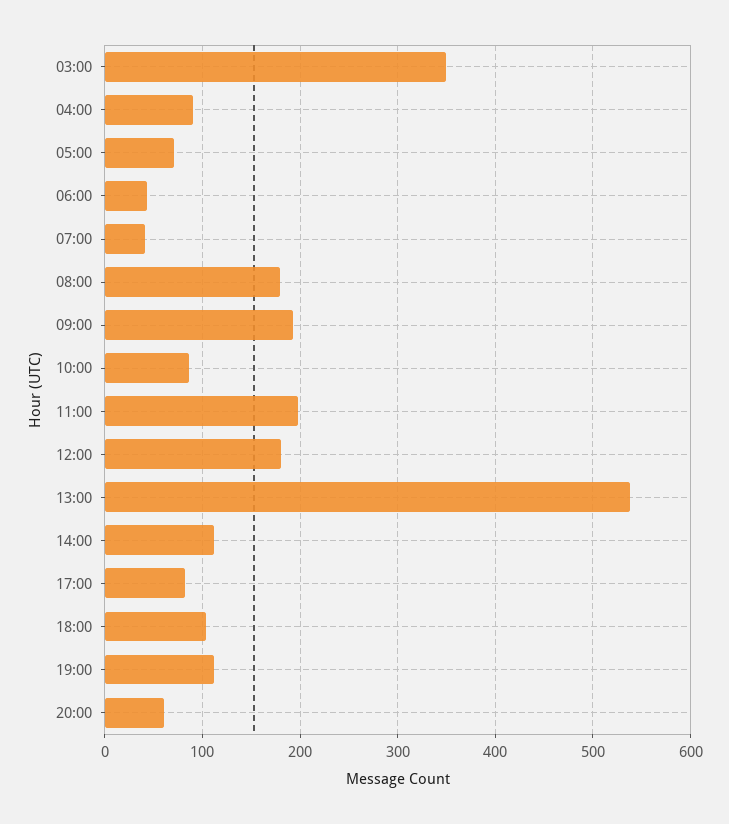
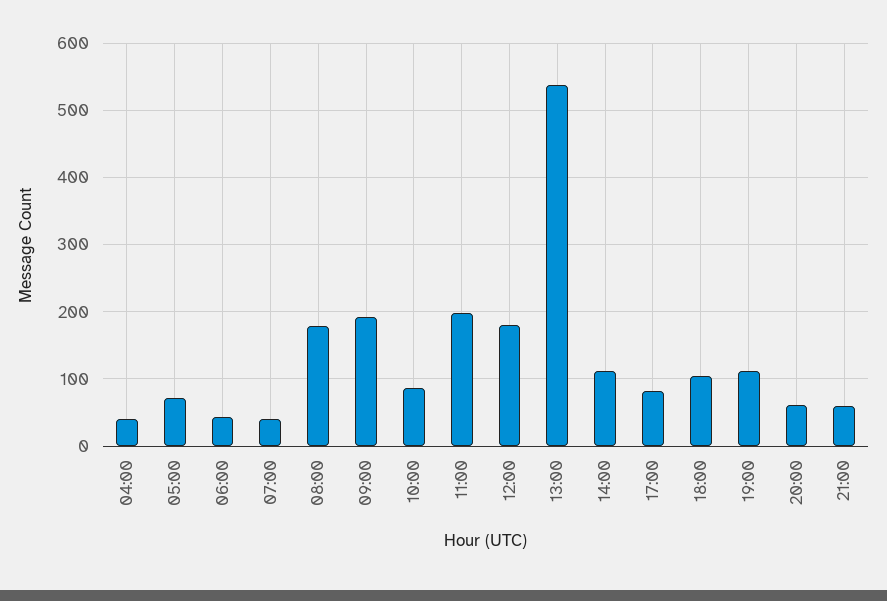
03:00: 350 -> none
04:00: 90 -> 40
21:00: none -> 60

